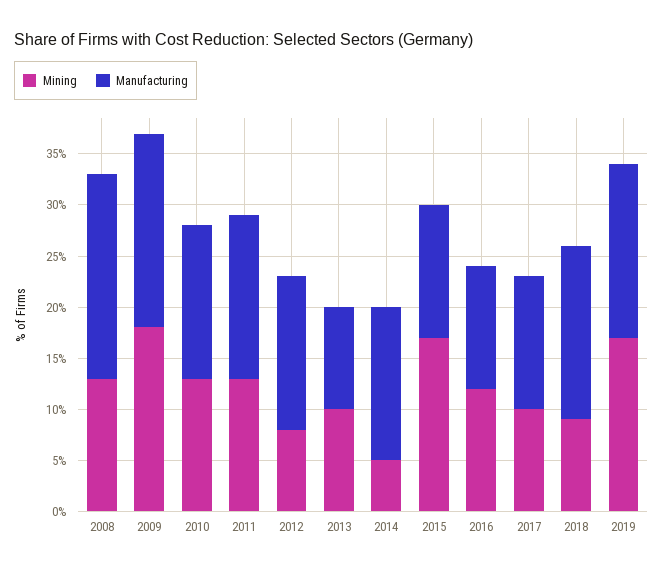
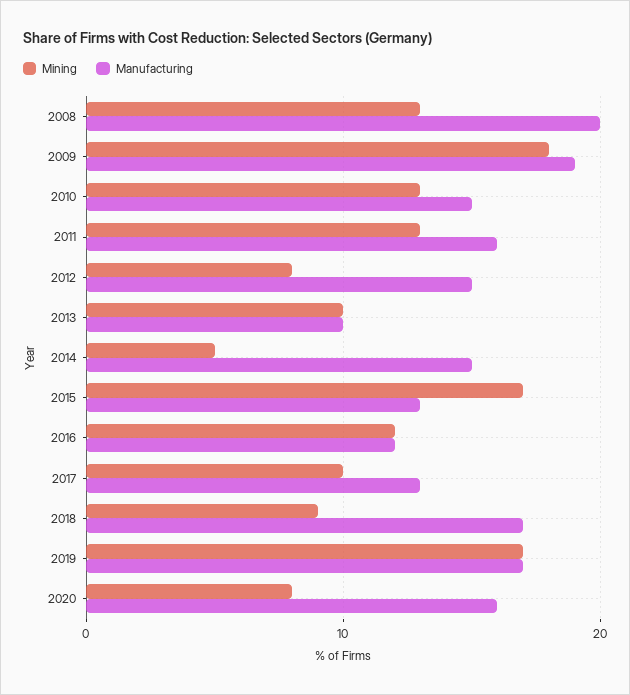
Mining, 2020: none -> 8
Manufacturing, 2020: none -> 16

